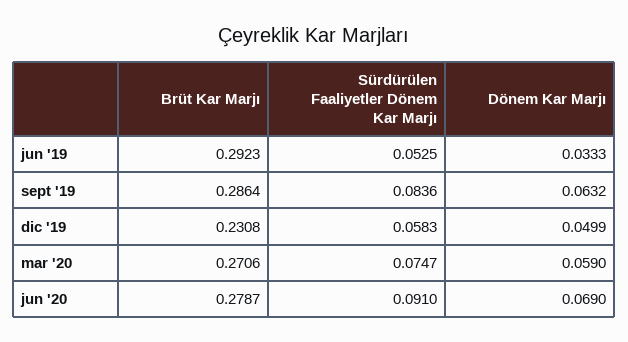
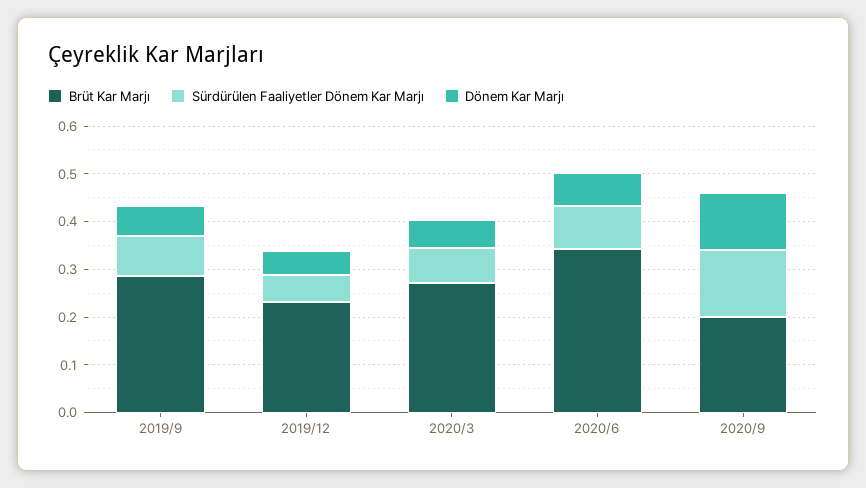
Brüt Kar Marjı, jun '19: 0.2923 -> none
Sürdürülen Faaliyetler Dönem Kar Marjı, jun '19: 0.0525 -> none
Dönem Kar Marjı, jun '19: 0.0333 -> none
Brüt Kar Marjı, jun '20: 0.2787 -> 0.34
Brüt Kar Marjı, 2020/9: none -> 0.2
Sürdürülen Faaliyetler Dönem Kar Marjı, 2020/9: none -> 0.14
Dönem Kar Marjı, 2020/9: none -> 0.12

